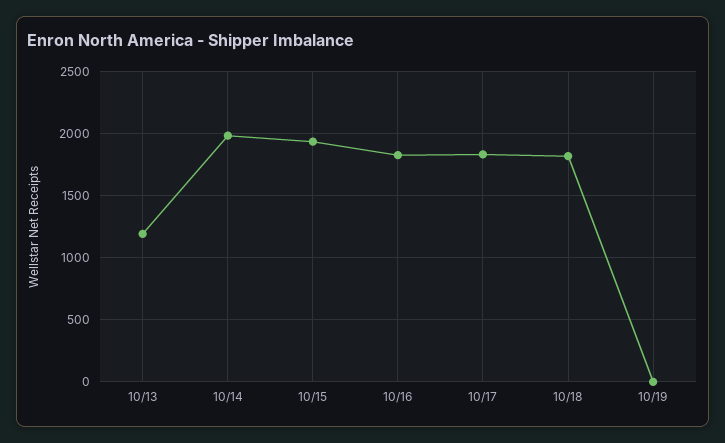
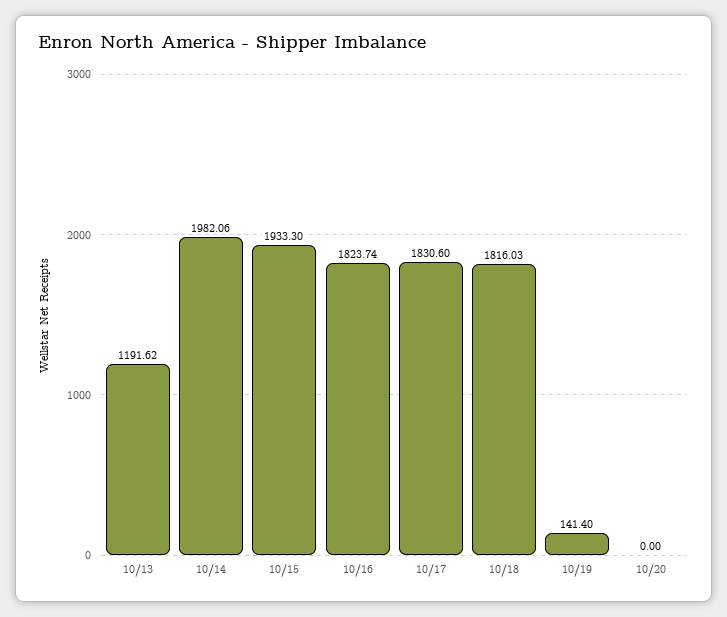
10/19: 0 -> 141.4
10/20: none -> 0

